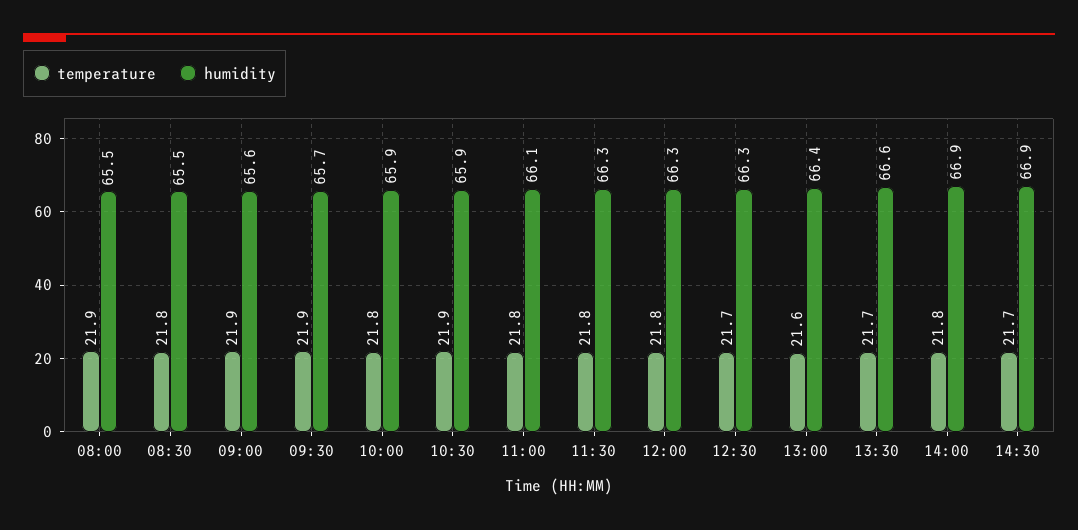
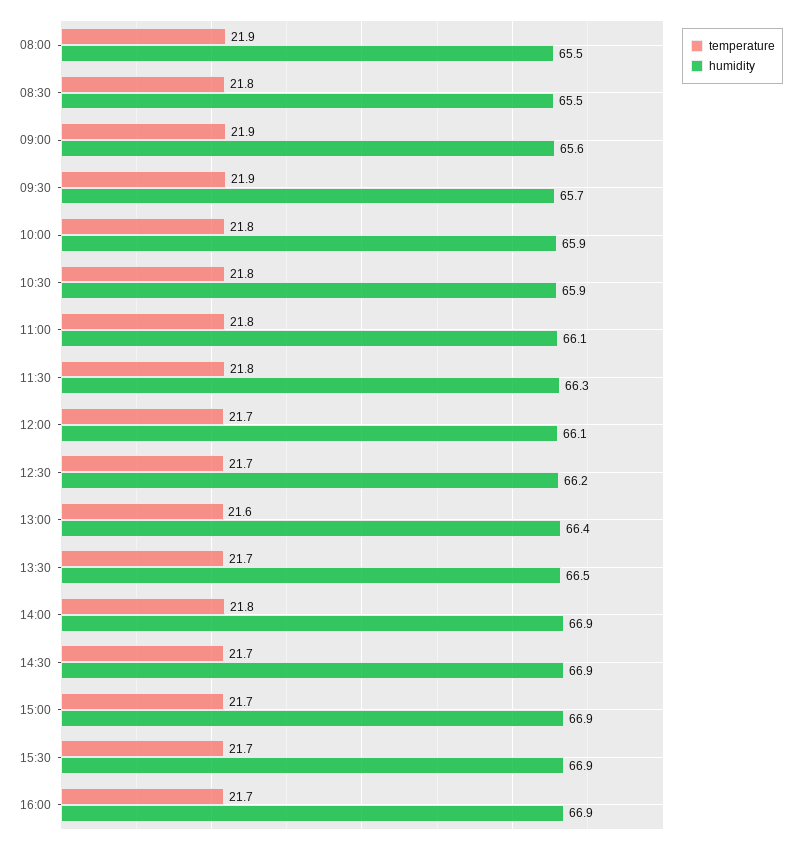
temperature, 10:30: 21.9 -> 21.8
temperature, 12:00: 21.8 -> 21.7
humidity, 12:00: 66.3 -> 66.1
humidity, 12:30: 66.3 -> 66.2
humidity, 13:30: 66.6 -> 66.5
temperature, 15:00: none -> 21.7
humidity, 15:00: none -> 66.9
temperature, 15:30: none -> 21.7
humidity, 15:30: none -> 66.9
temperature, 16:00: none -> 21.7
humidity, 16:00: none -> 66.9

